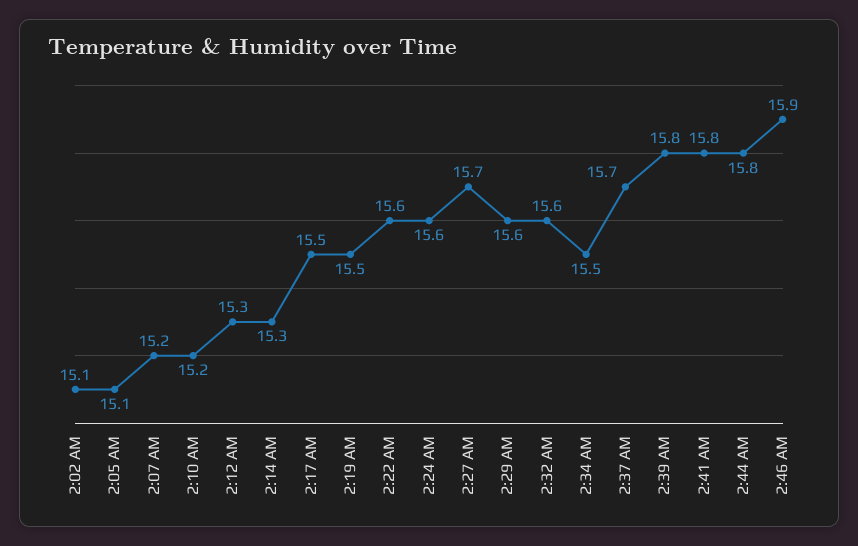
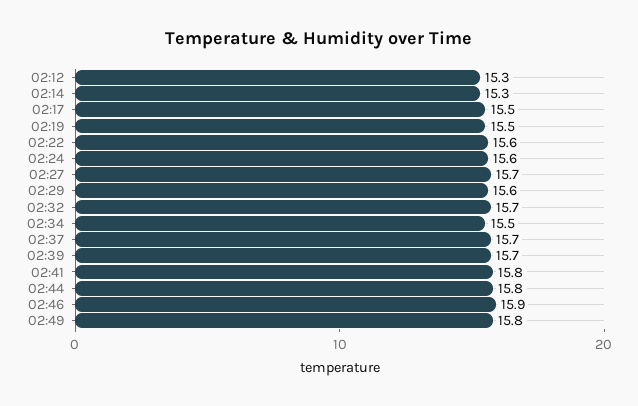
2:02 AM: 15.1 -> none
2:05 AM: 15.1 -> none
2:07 AM: 15.2 -> none
2:10 AM: 15.2 -> none
2:32 AM: 15.6 -> 15.7
2:39 AM: 15.8 -> 15.7
02:49: none -> 15.8

